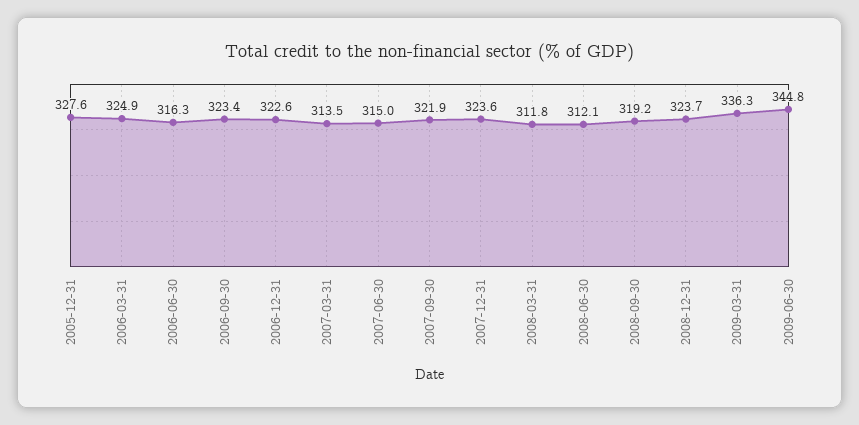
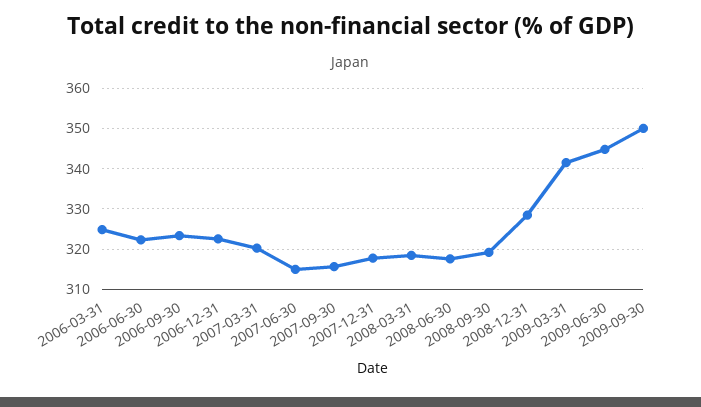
2005-12-31: 327.6 -> none
2006-06-30: 316.3 -> 322
2007-03-31: 313.5 -> 320
2007-09-30: 321.9 -> 316
2007-12-31: 323.6 -> 318
2008-03-31: 311.8 -> 318
2008-06-30: 312.1 -> 318
2008-12-31: 323.7 -> 328
2009-03-31: 336.3 -> 342
2009-09-30: none -> 350

